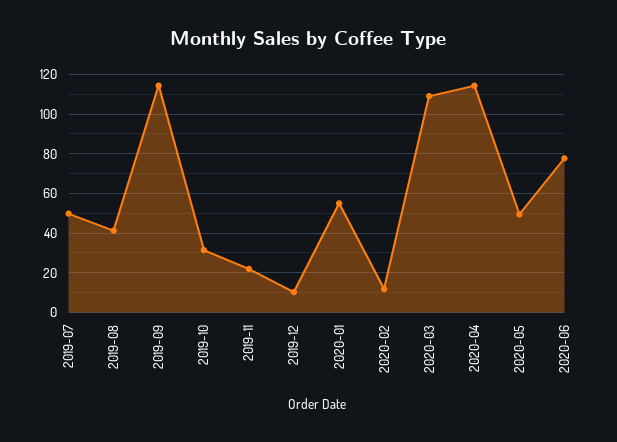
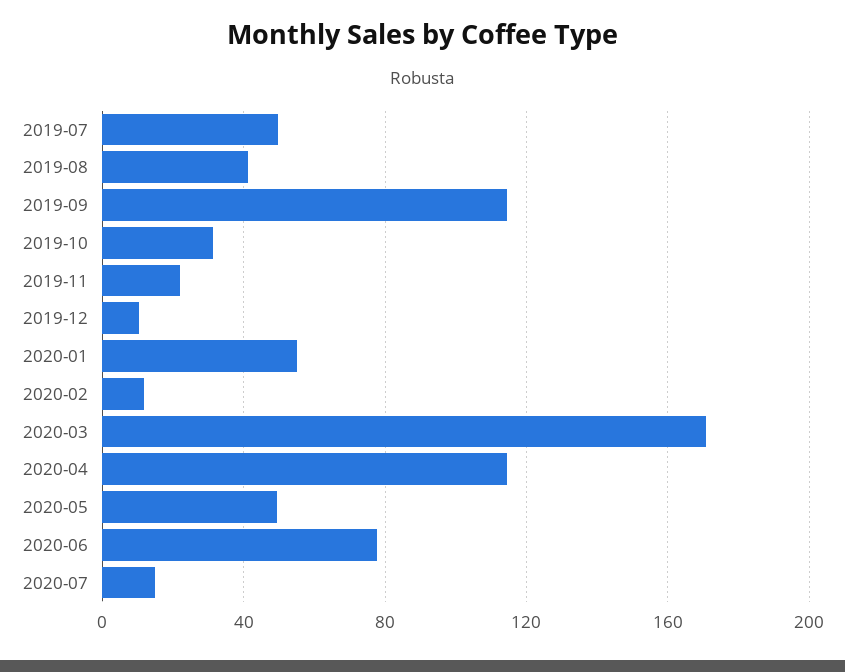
2020-03: 110 -> 170
2020-07: none -> 15

